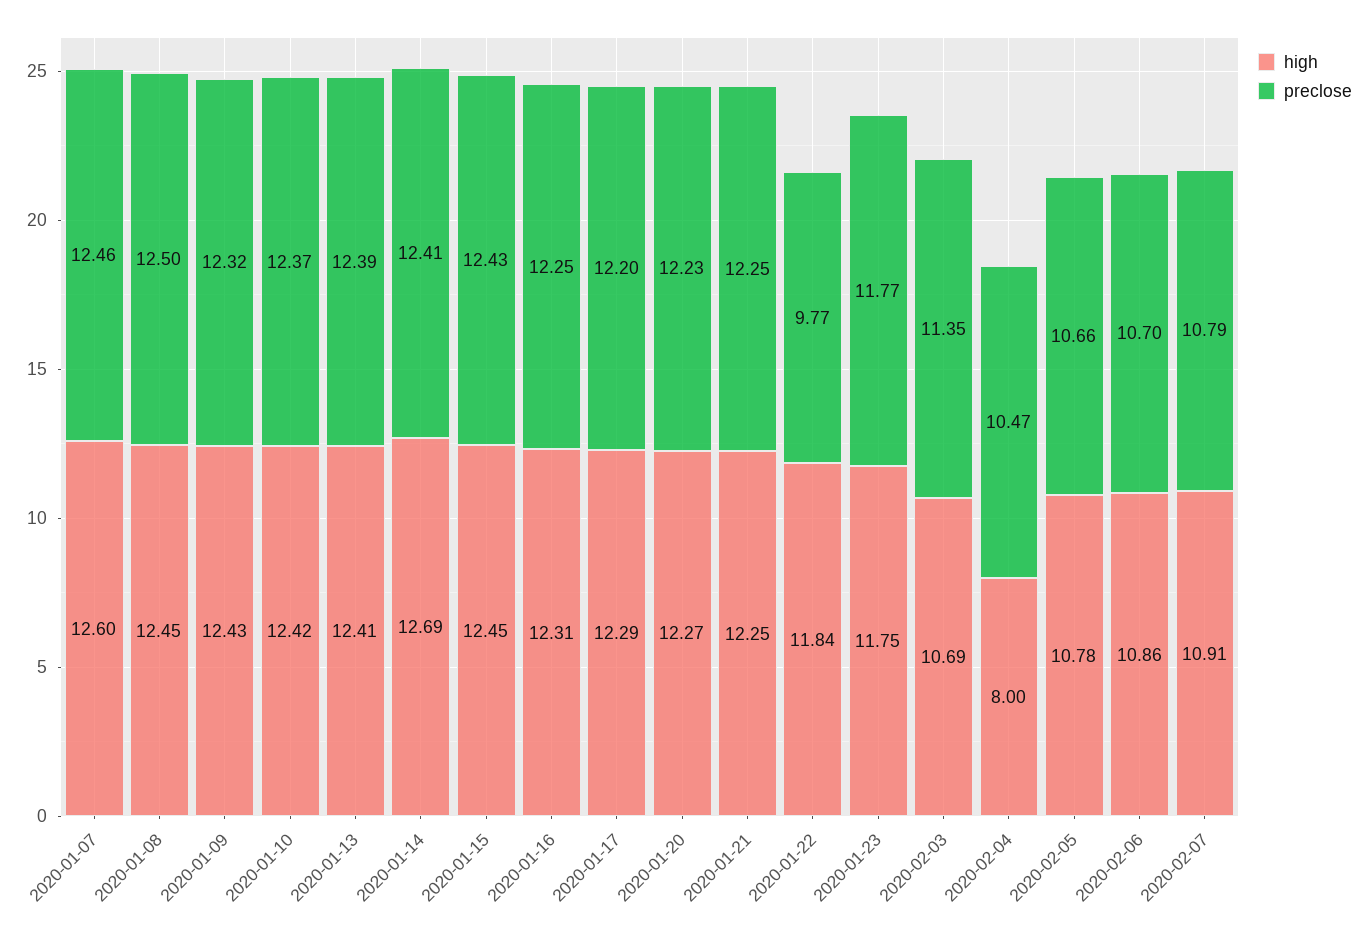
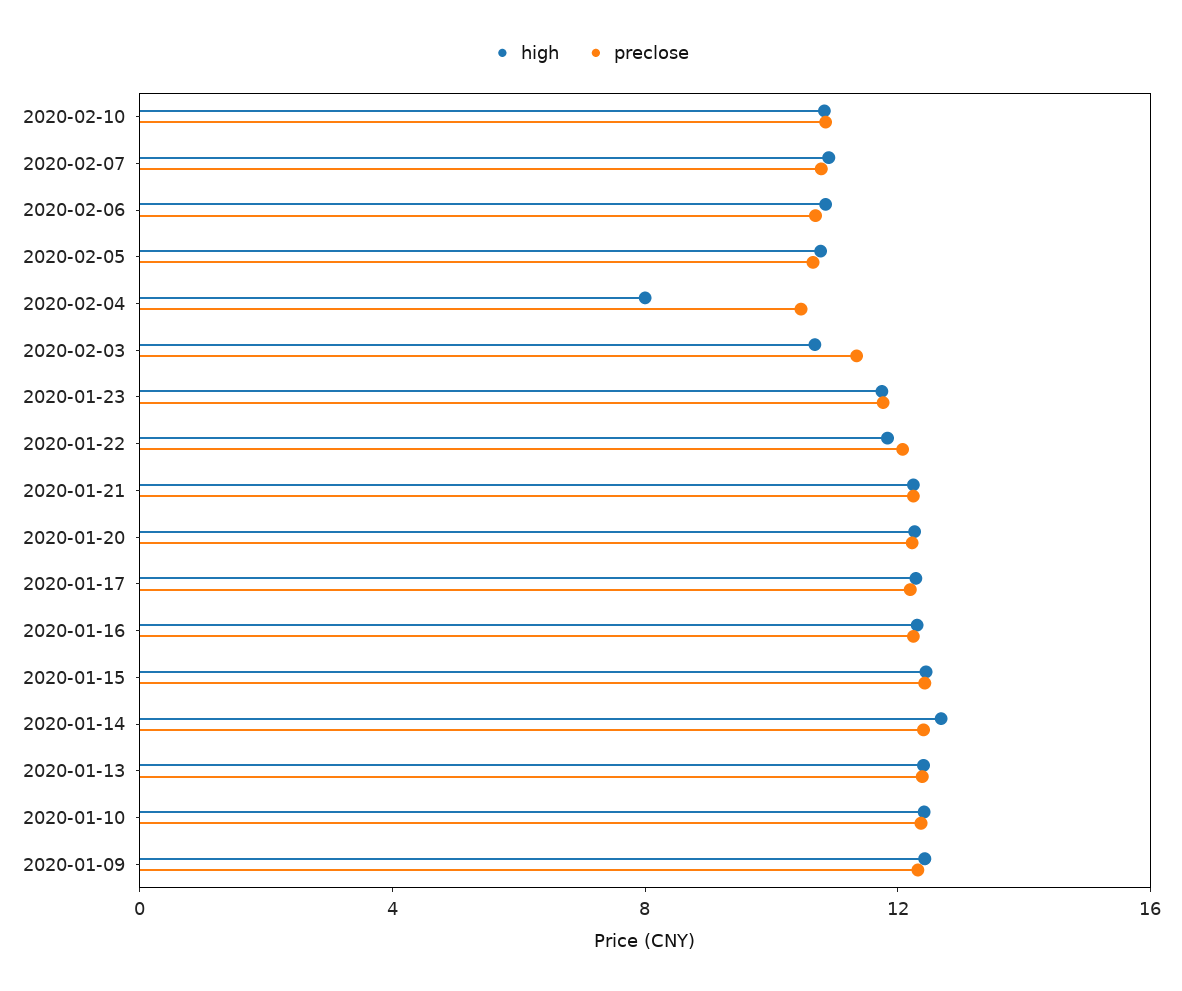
high, 2020-01-07: 12.6 -> none
preclose, 2020-01-07: 12.46 -> none
high, 2020-01-08: 12.45 -> none
preclose, 2020-01-08: 12.5 -> none
preclose, 2020-01-22: 9.77 -> 12
high, 2020-02-10: none -> 11
preclose, 2020-02-10: none -> 11

